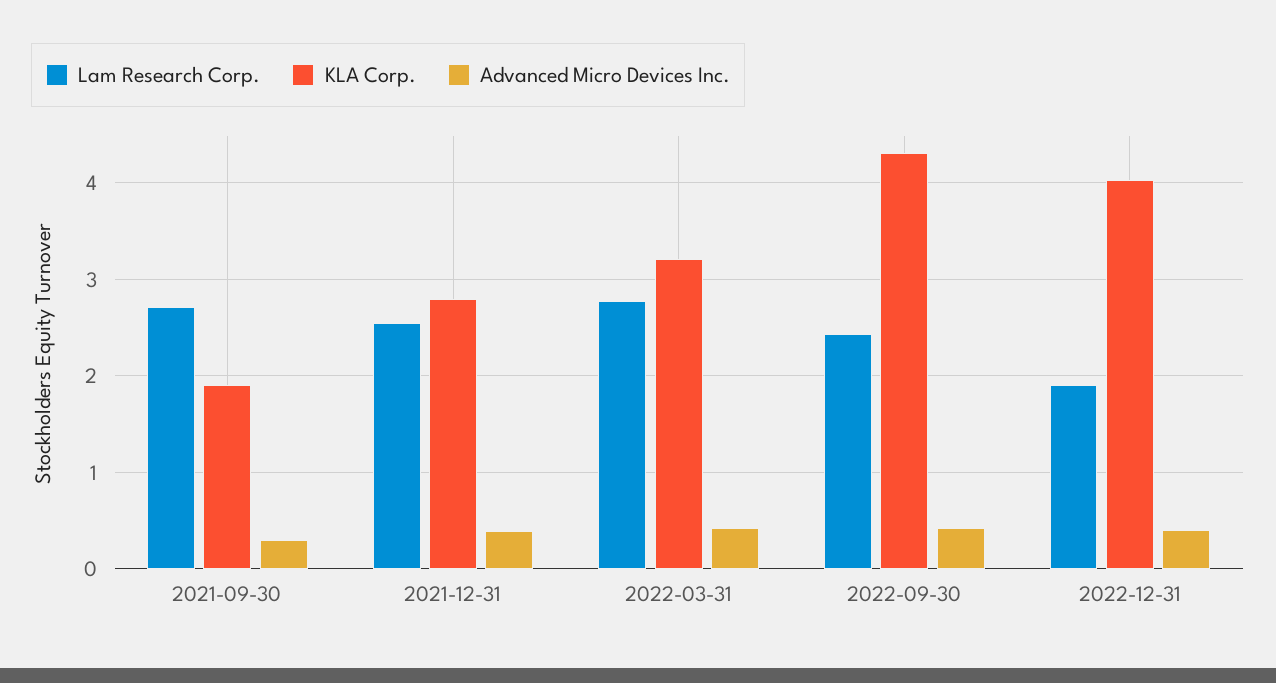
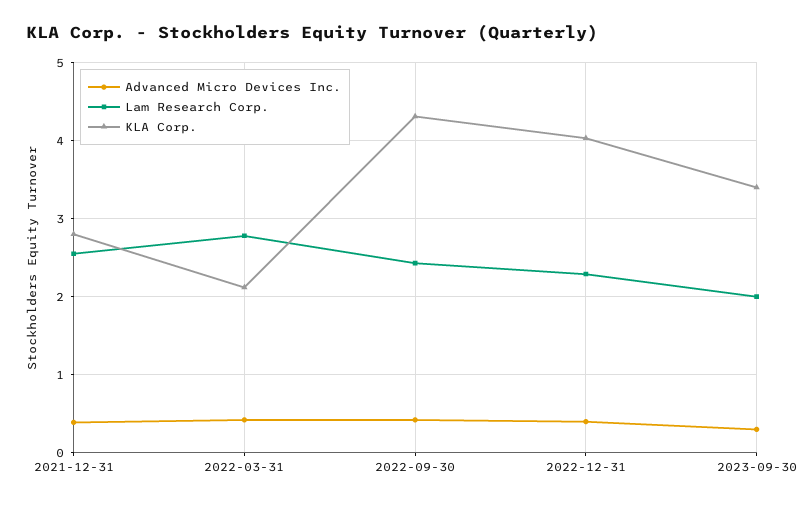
Lam Research Corp., 2021-09-30: 2.7 -> none
KLA Corp., 2021-09-30: 1.9 -> none
Advanced Micro Devices Inc., 2021-09-30: 0.3 -> none
KLA Corp., 2022-03-31: 3.2 -> 2.1
Lam Research Corp., 2022-12-31: 1.9 -> 2.3
Advanced Micro Devices Inc., 2023-09-30: none -> 0.3
Lam Research Corp., 2023-09-30: none -> 2
KLA Corp., 2023-09-30: none -> 3.4

